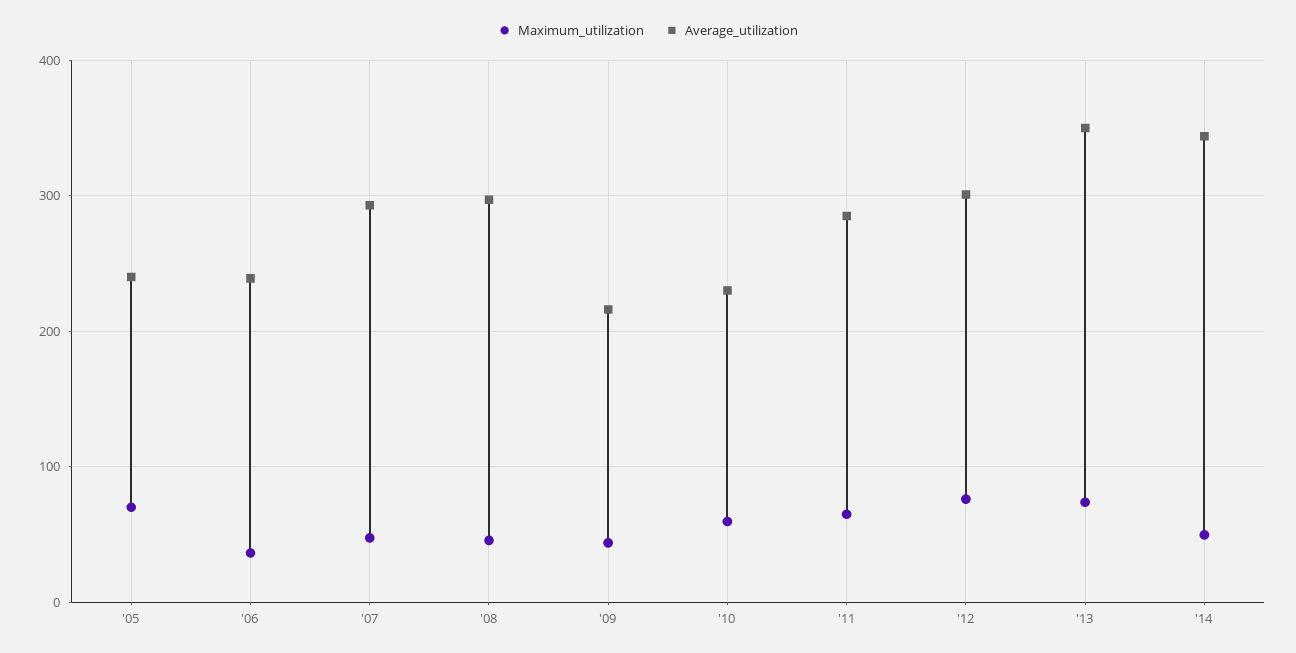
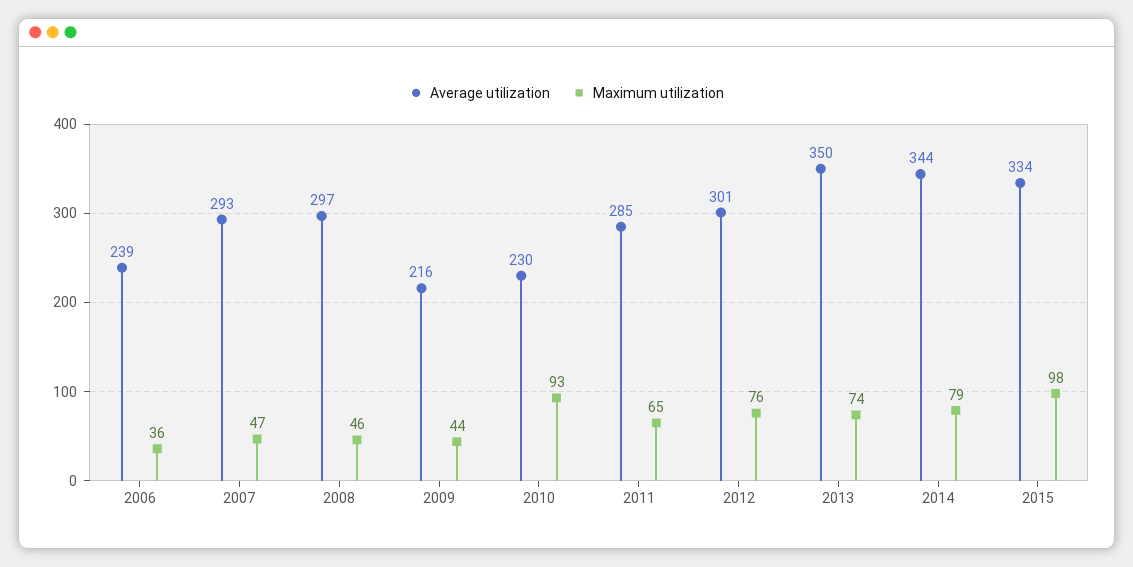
Maximum_utilization, '05: 70 -> none
Average_utilization, '05: 240 -> none
Maximum_utilization, '10: 60 -> 93
Maximum_utilization, '14: 50 -> 79
Average_utilization, 2015: none -> 334
Maximum_utilization, 2015: none -> 98

